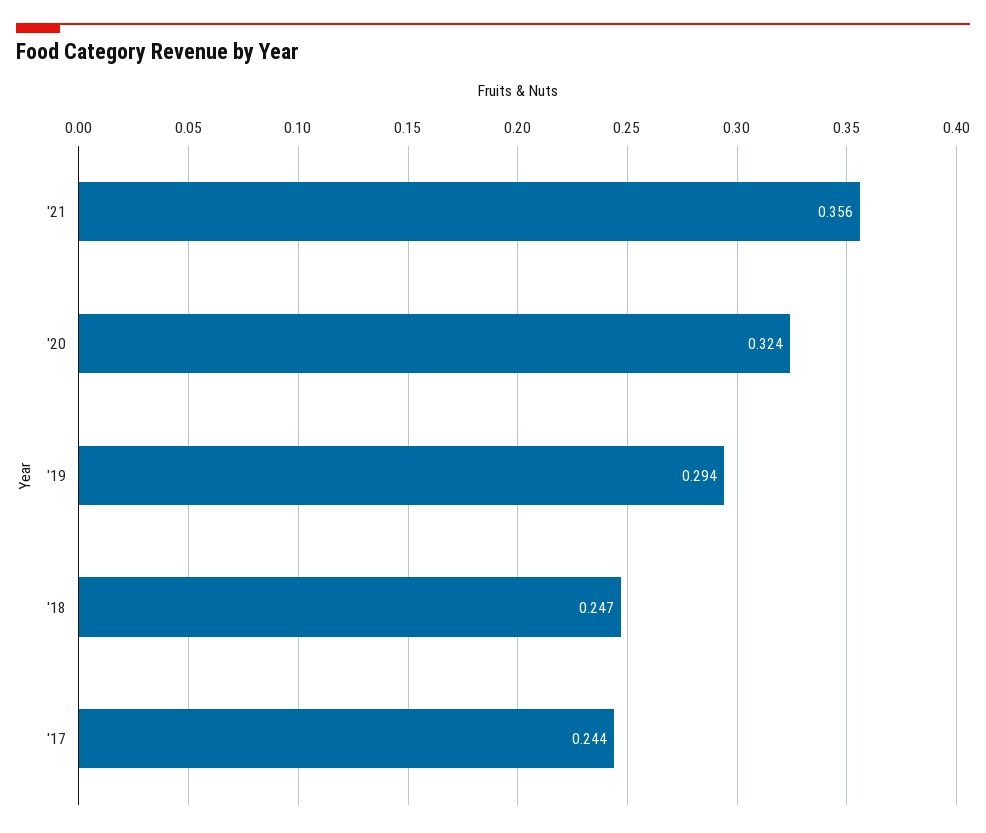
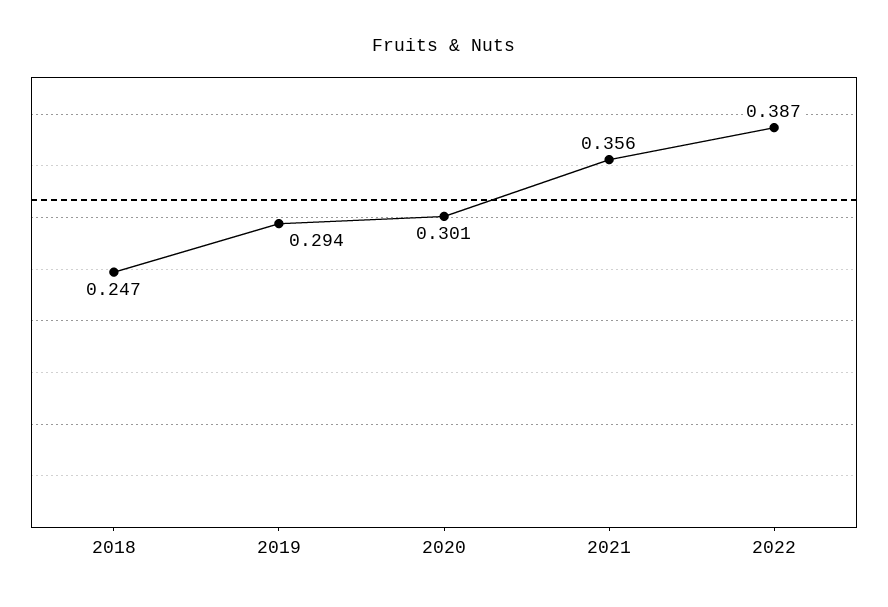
'20: 0.324 -> 0.301
'17: 0.244 -> none
2022: none -> 0.387

